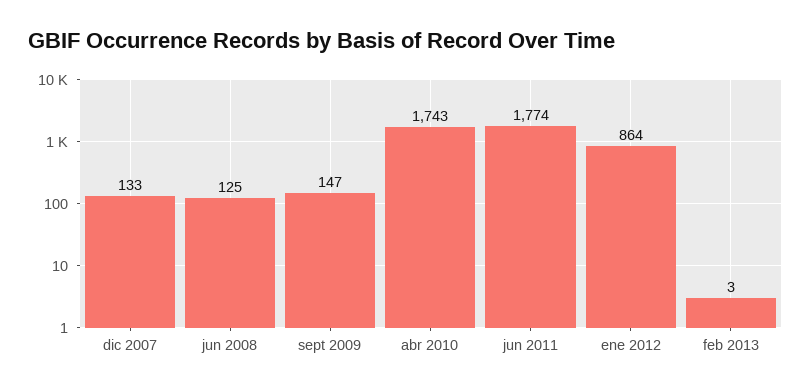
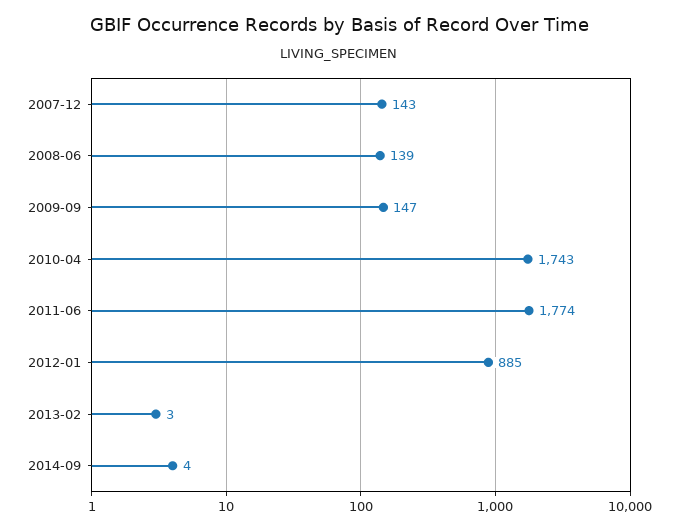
dic 2007: 133 -> 143
jun 2008: 125 -> 139
ene 2012: 864 -> 885
2014-09: none -> 4

